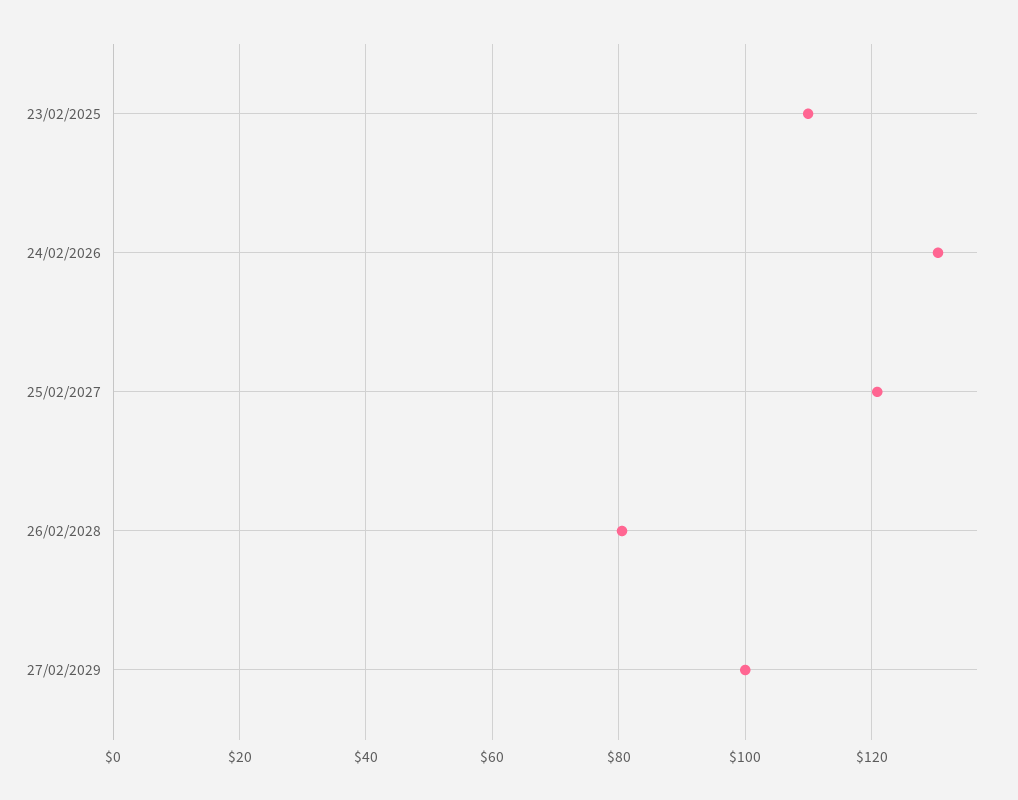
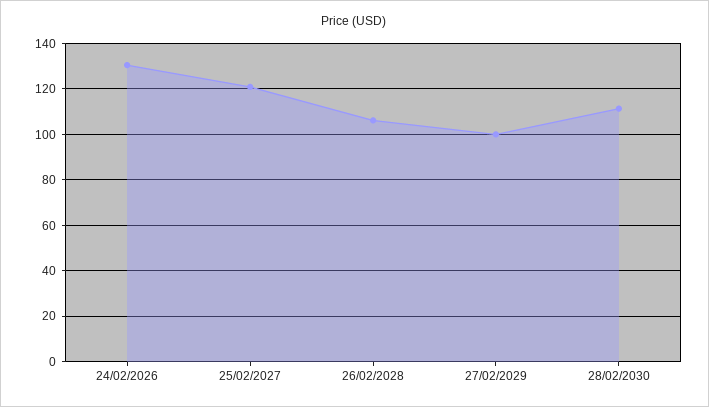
23/02/2025: 110 -> none
26/02/2028: 80 -> 105
28/02/2030: none -> 110

